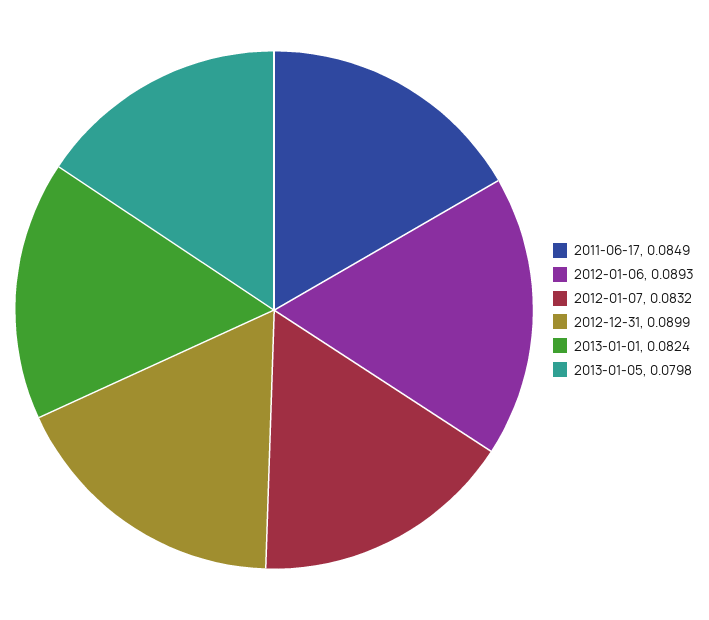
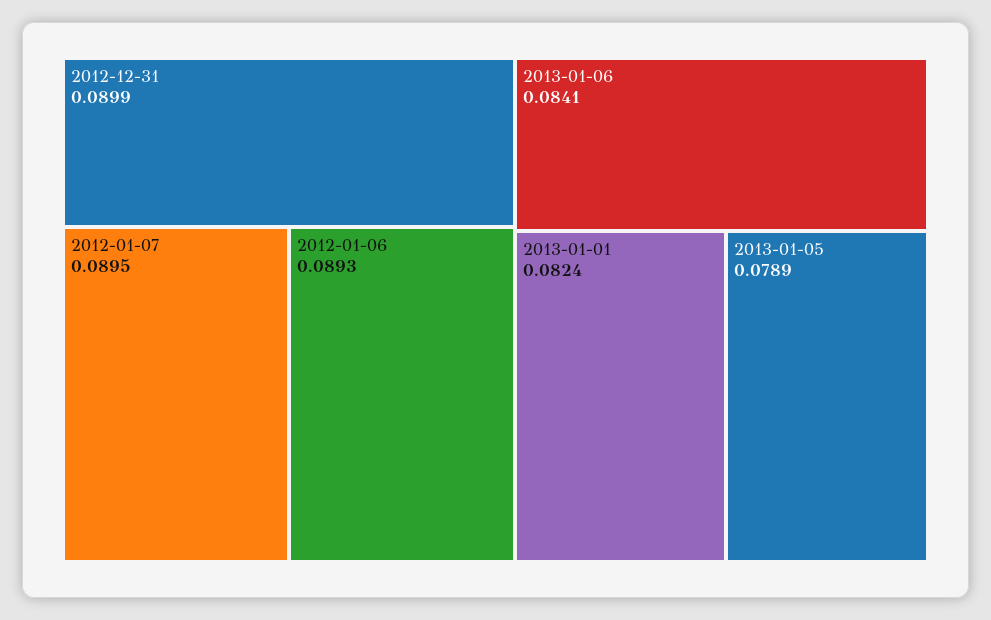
2011-06-17: 0.0849 -> none
2012-01-07: 0.0832 -> 0.0895
2013-01-05: 0.0798 -> 0.0789
2013-01-06: none -> 0.0841

